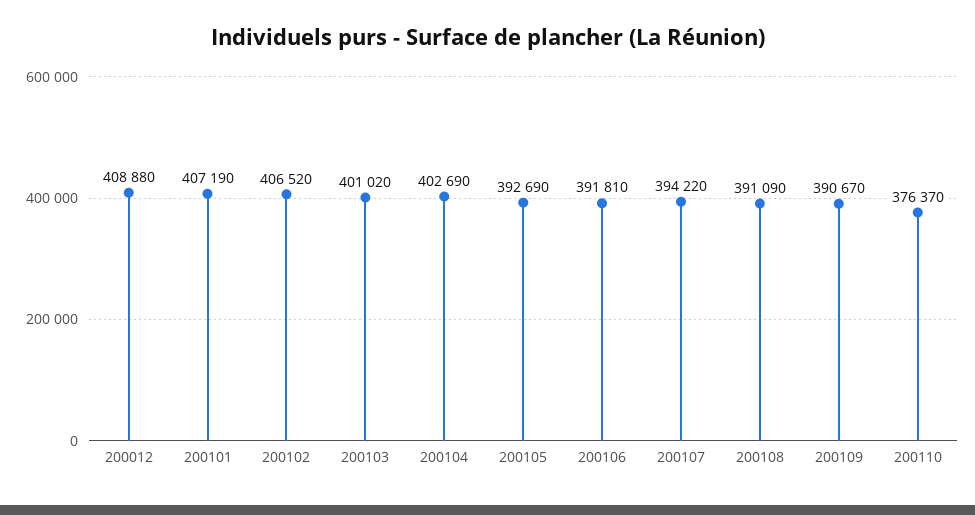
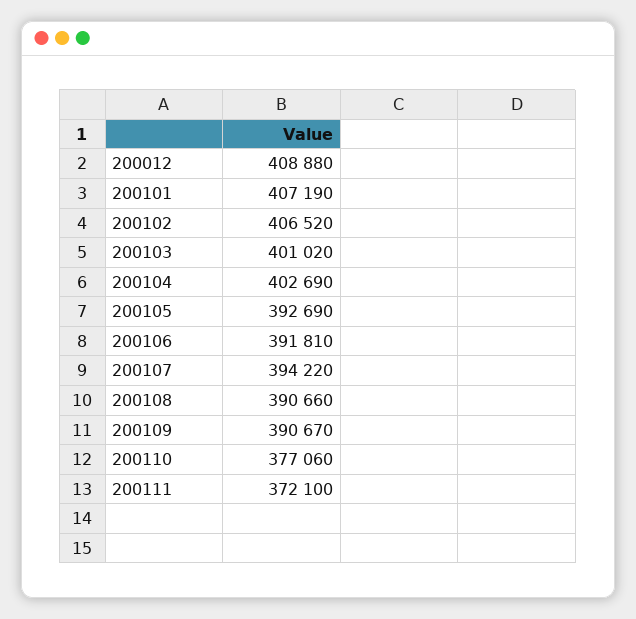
200108: 391090 -> 390660
200110: 376370 -> 377060
200111: none -> 372100

